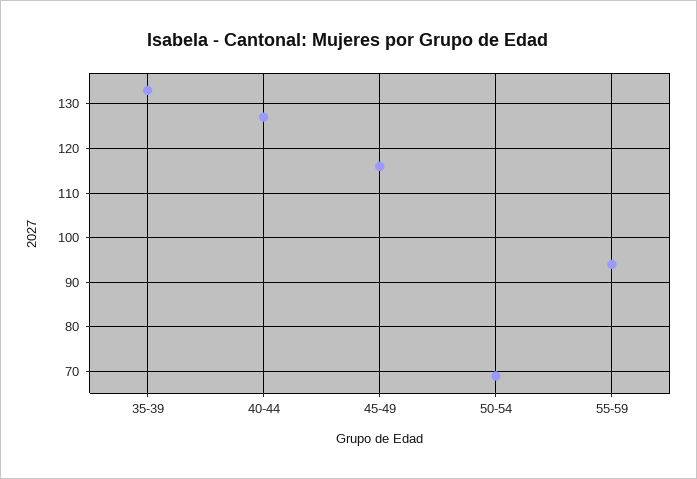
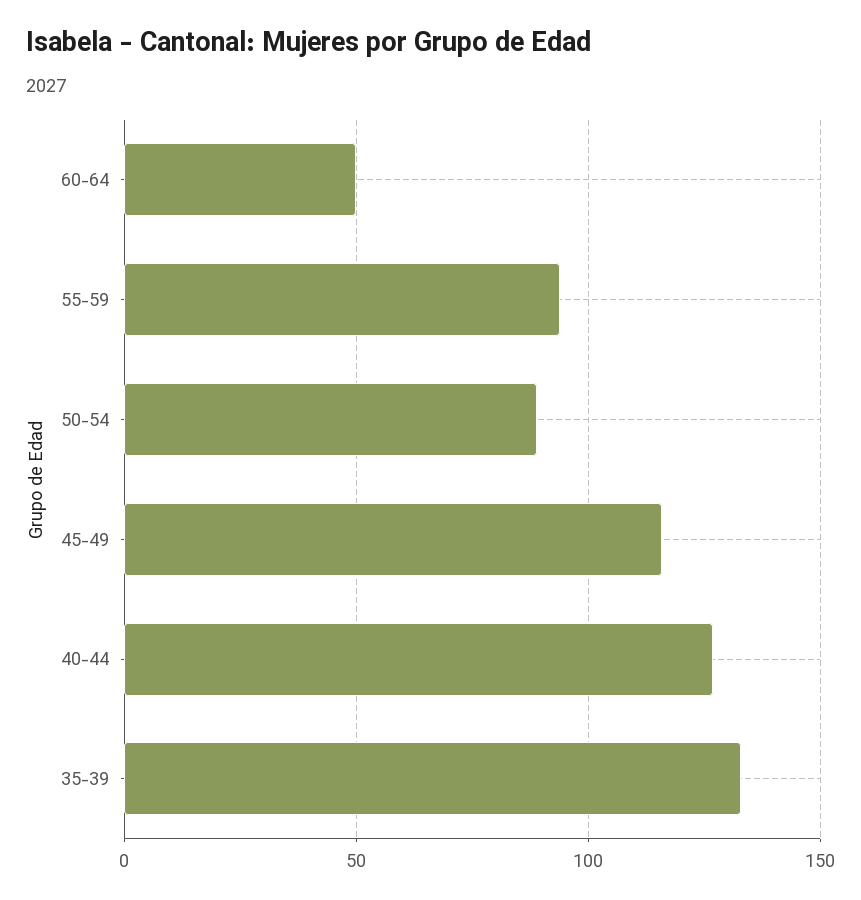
50-54: 70 -> 90
60-64: none -> 50

